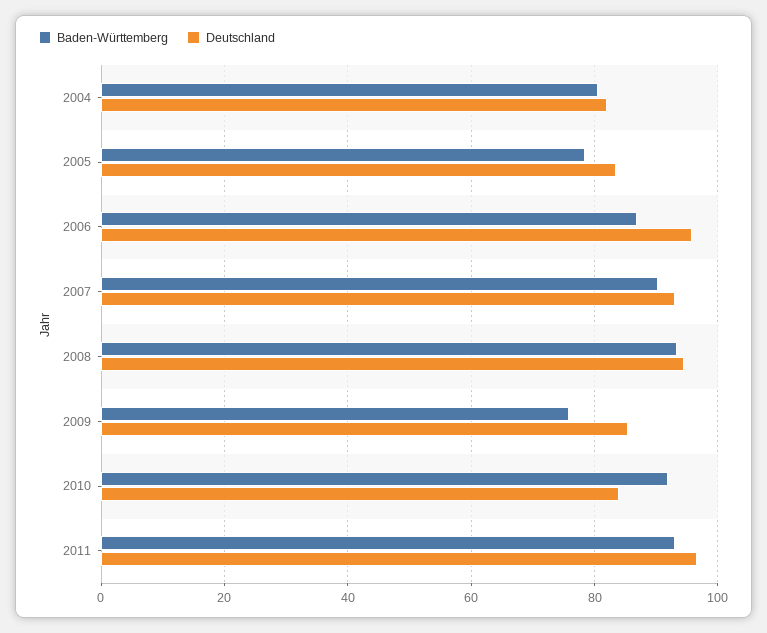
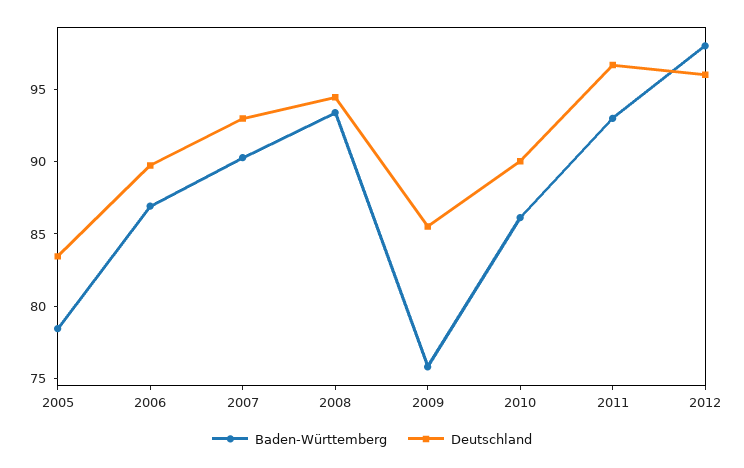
Baden-Württemberg, 2004: 80 -> none
Deutschland, 2004: 82 -> none
Deutschland, 2006: 96 -> 90
Baden-Württemberg, 2010: 92 -> 86
Deutschland, 2010: 84 -> 90
Baden-Württemberg, 2012: none -> 98
Deutschland, 2012: none -> 96

